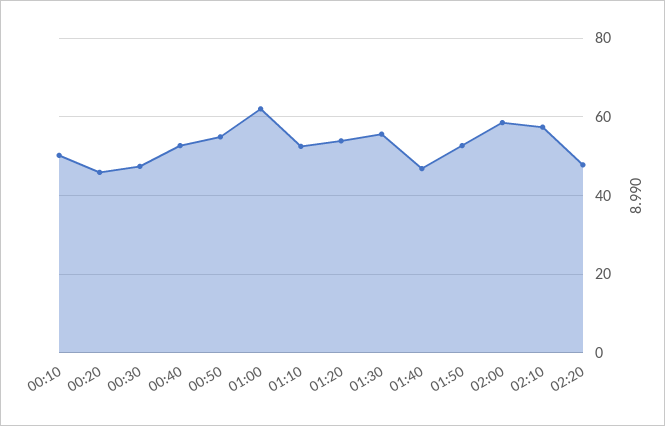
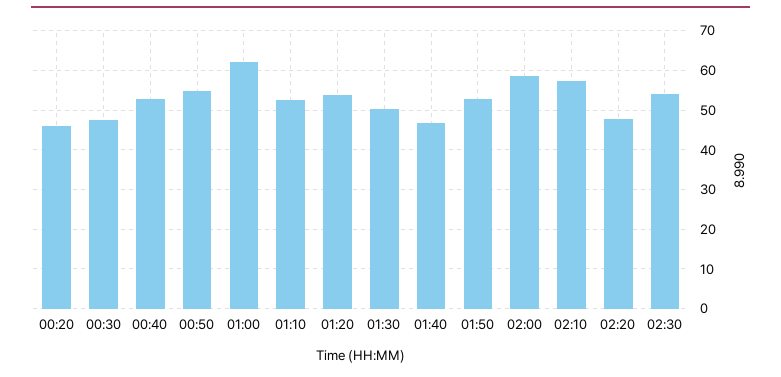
00:10: 50 -> none
01:30: 56 -> 50
02:30: none -> 54

